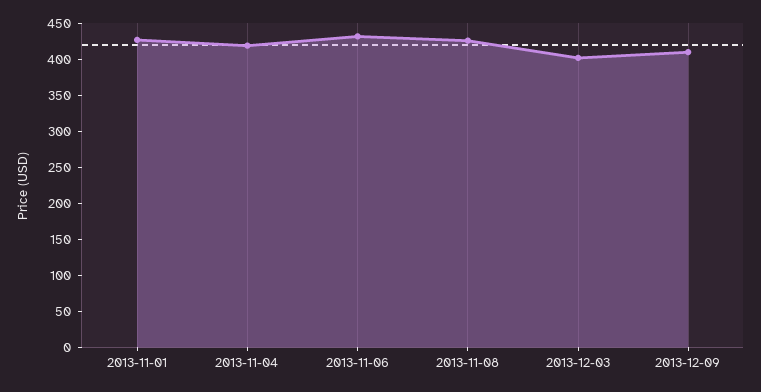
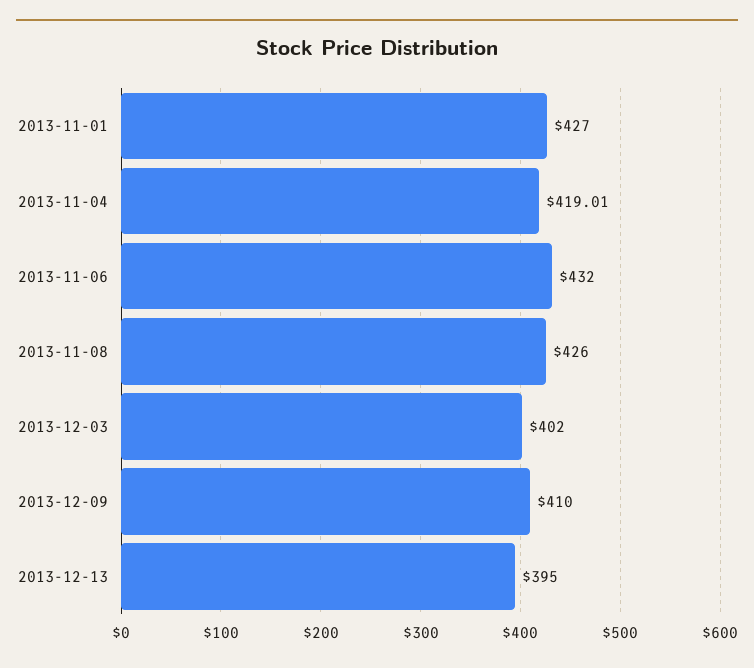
2013-12-13: none -> 395

